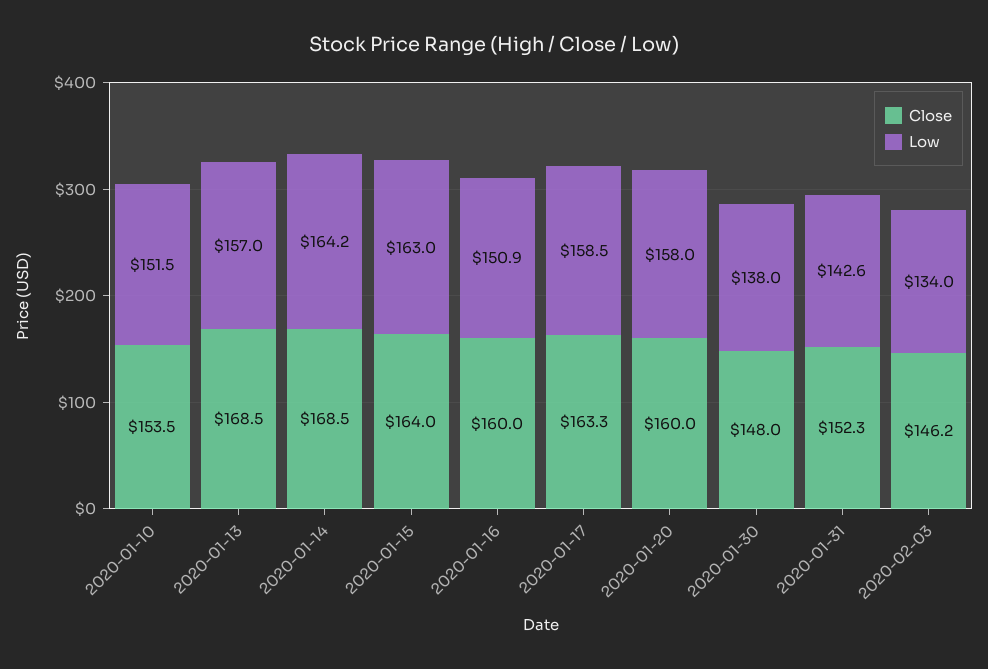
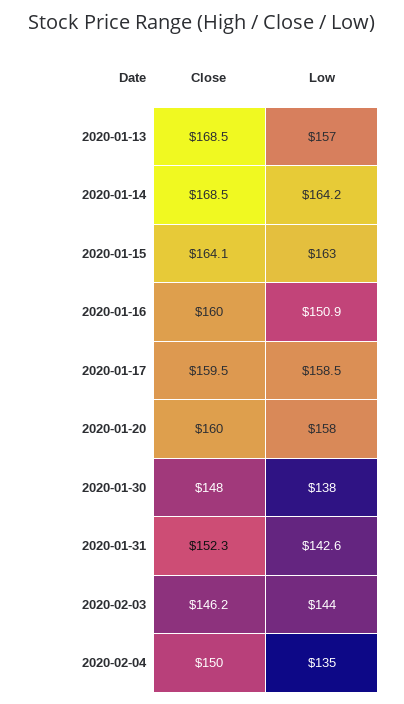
Close, 2020-01-10: 153.5 -> none
Low, 2020-01-10: 151.5 -> none
Close, 2020-01-15: 164 -> 164.1
Close, 2020-01-17: 163.3 -> 159.5
Low, 2020-02-03: 134 -> 144
Close, 2020-02-04: none -> 150
Low, 2020-02-04: none -> 135

